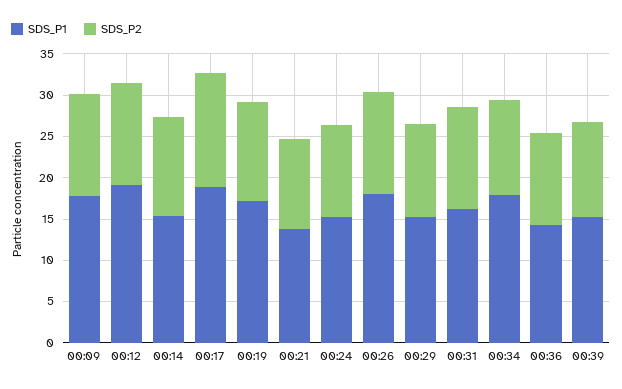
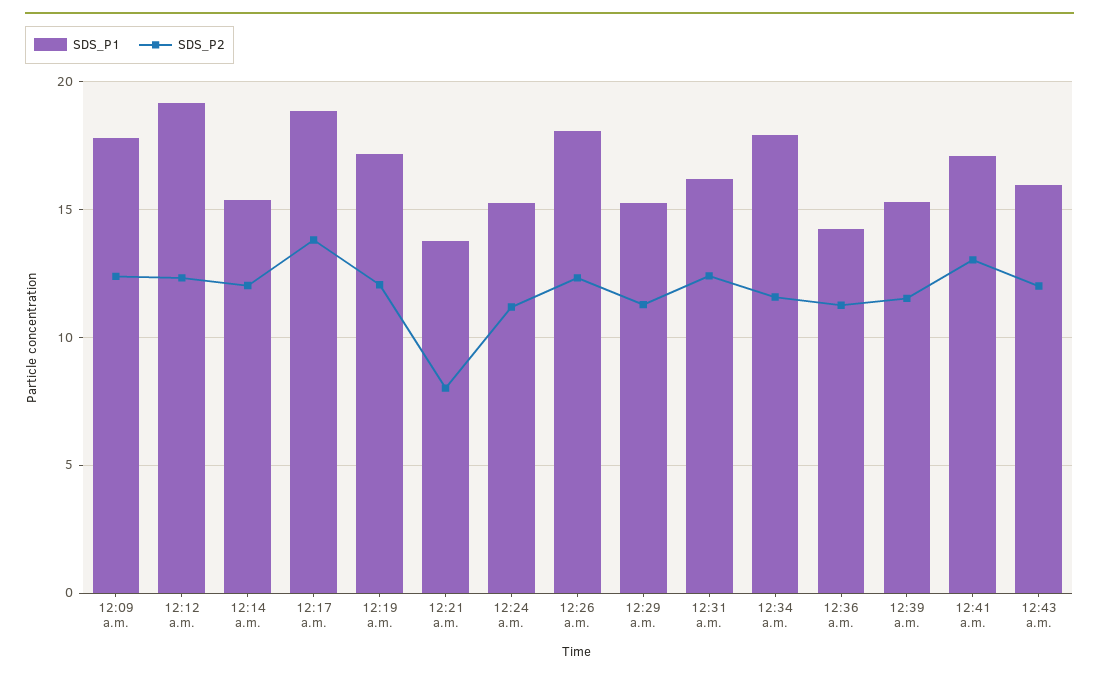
SDS_P2, 00:21: 11 -> 8
SDS_P1, 12:41 a.m.: none -> 17
SDS_P2, 12:41 a.m.: none -> 13
SDS_P1, 12:43 a.m.: none -> 16
SDS_P2, 12:43 a.m.: none -> 12

